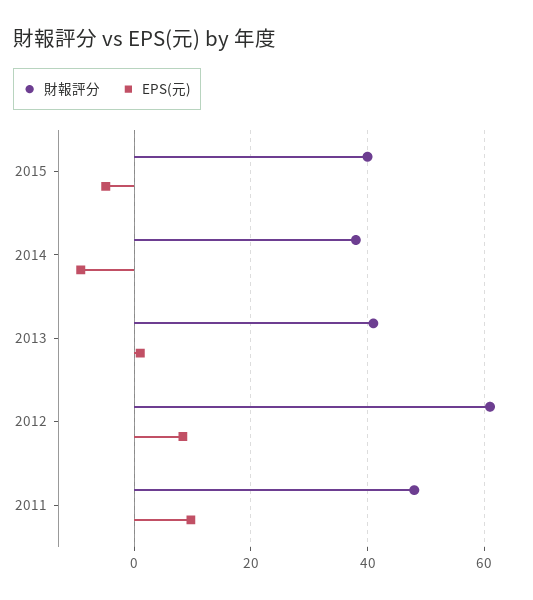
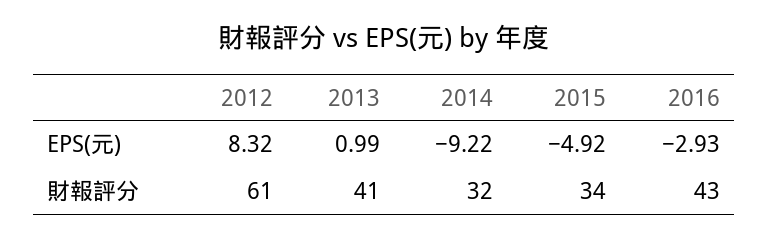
財報評分, 2015: 40 -> 34
財報評分, 2014: 38 -> 32
財報評分, 2011: 48 -> none
EPS(元), 2011: 10 -> none
EPS(元), 2016: none -> -2.93
財報評分, 2016: none -> 43

